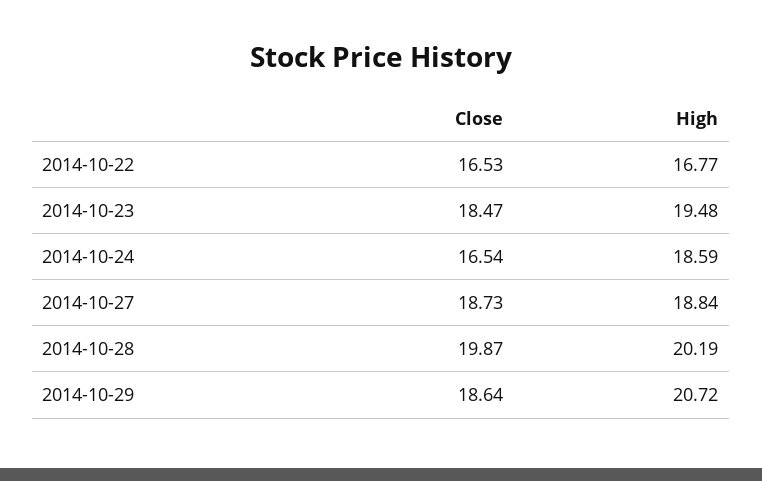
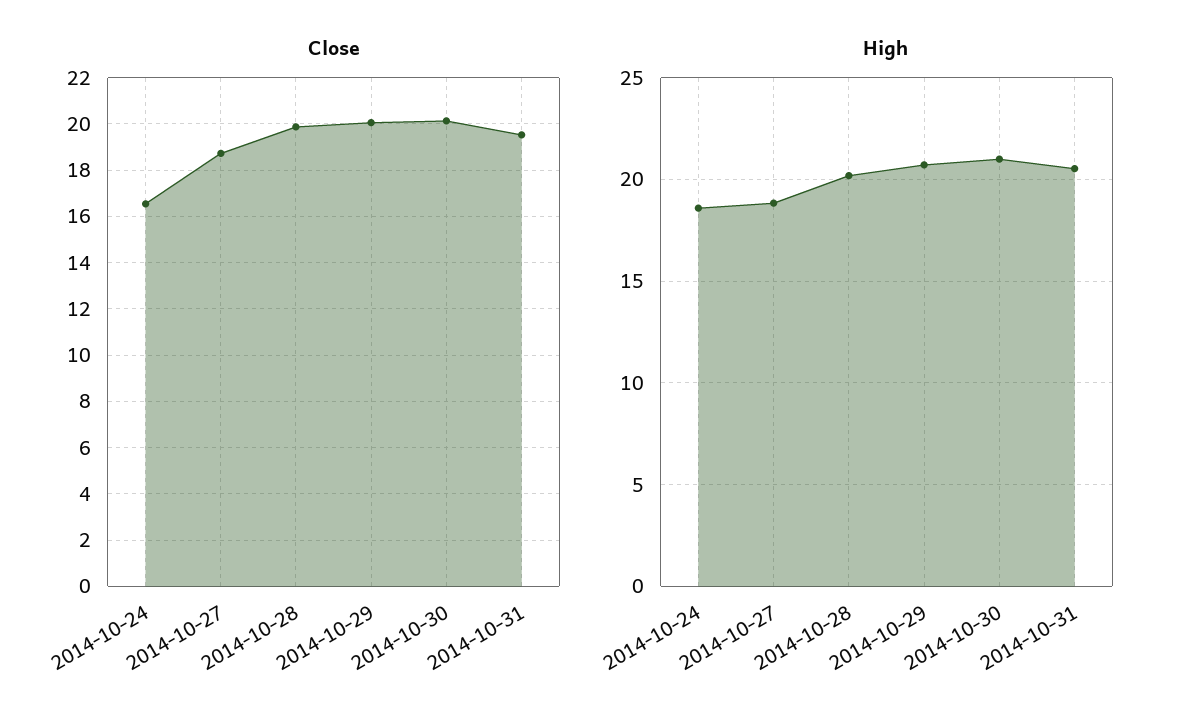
Close, 2014-10-22: 16.53 -> none
High, 2014-10-22: 16.77 -> none
Close, 2014-10-23: 18.47 -> none
High, 2014-10-23: 19.48 -> none
Close, 2014-10-29: 18.64 -> 20
Close, 2014-10-30: none -> 20
Close, 2014-10-31: none -> 19.5
High, 2014-10-30: none -> 21
High, 2014-10-31: none -> 20.5

